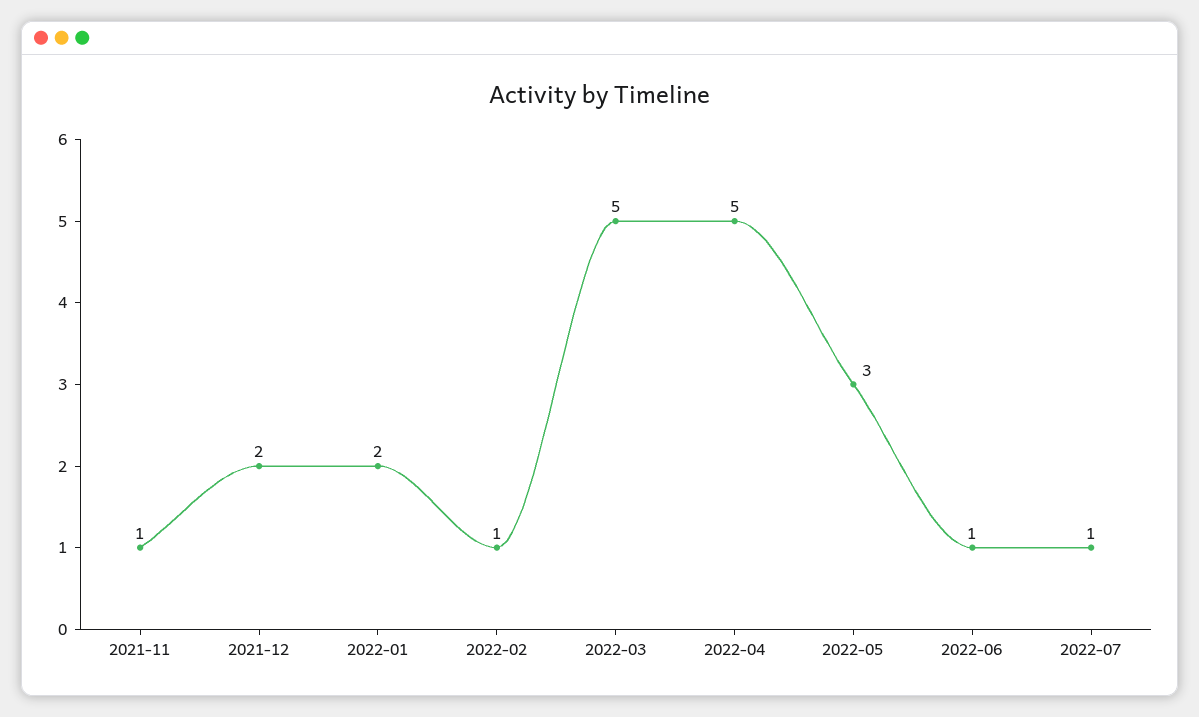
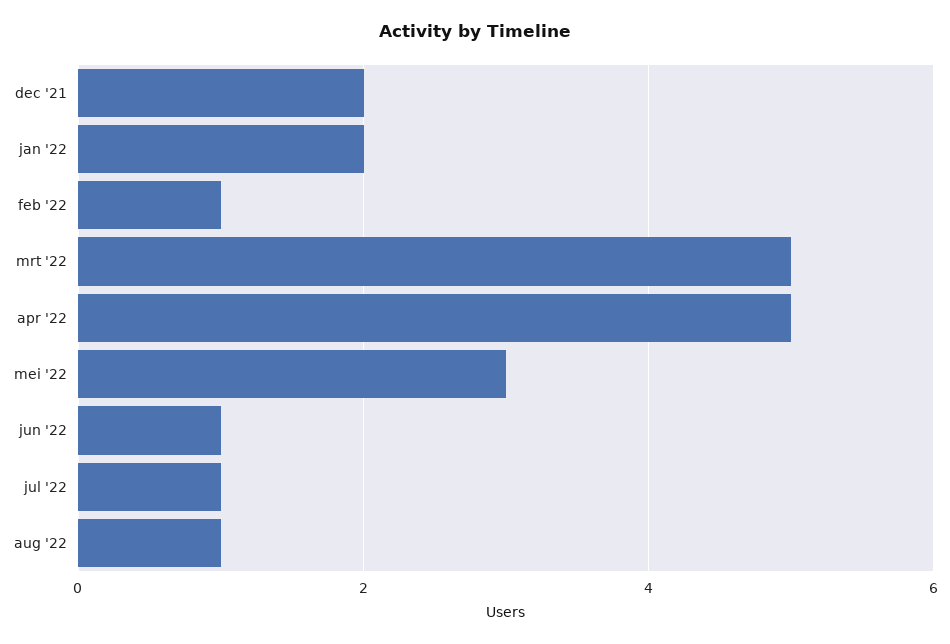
2021-11: 1 -> none
aug '22: none -> 1

